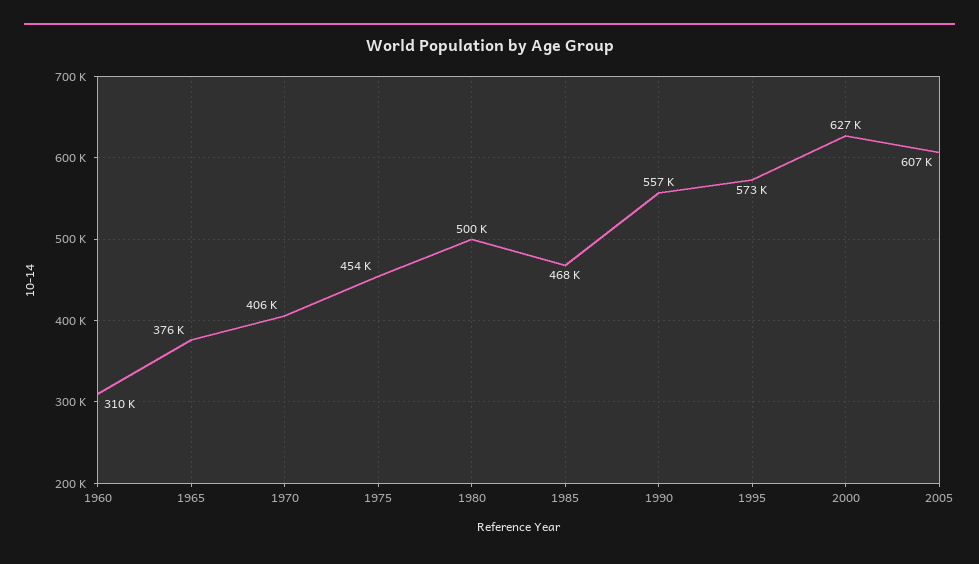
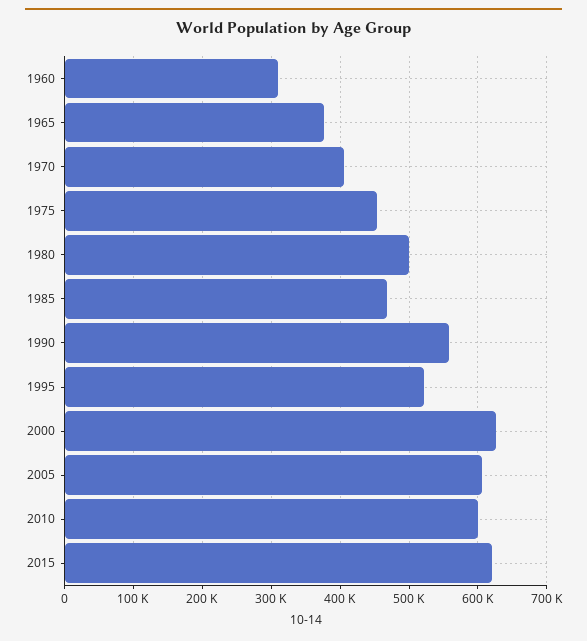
1995: 573000 -> 520000
2010: none -> 600000
2015: none -> 620000

